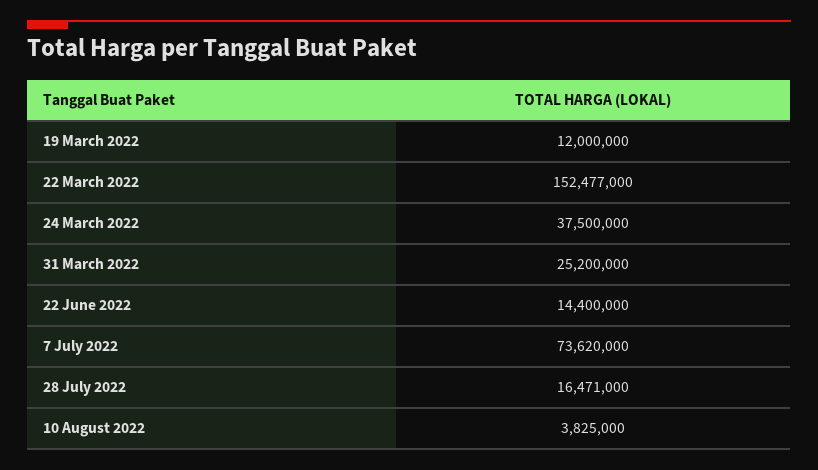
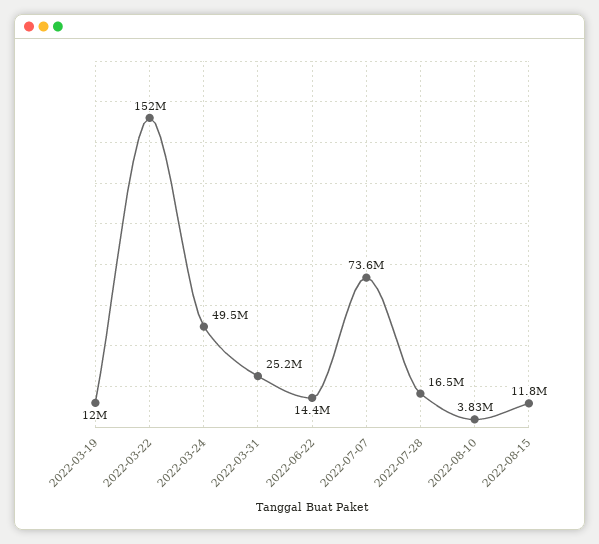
24 March 2022: 37500000 -> 49500000
2022-08-15: none -> 11800000

